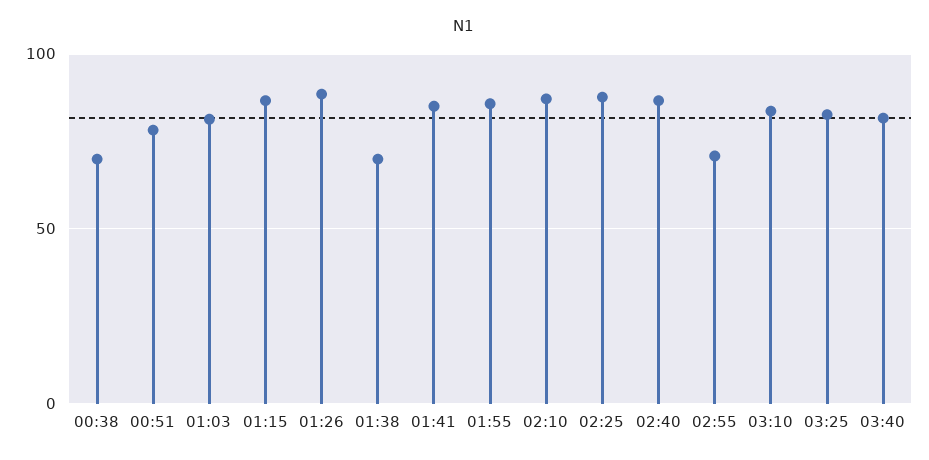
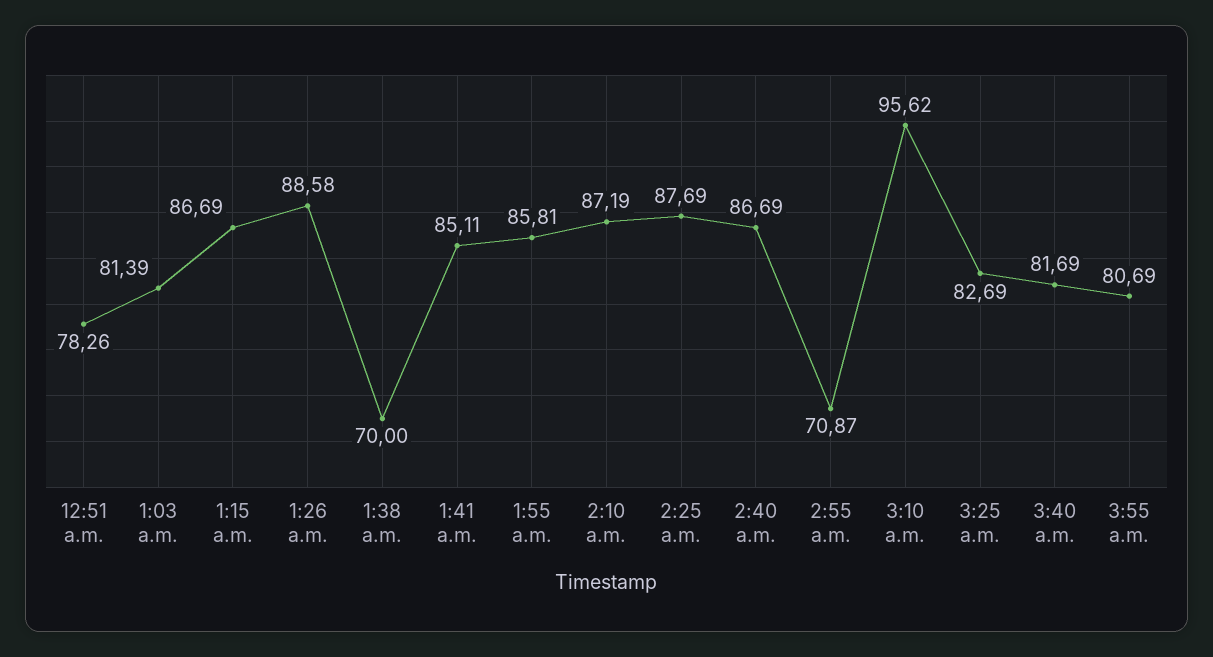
00:38: 70 -> none
03:10: 85 -> 95.62
3:55 a.m.: none -> 80.69

